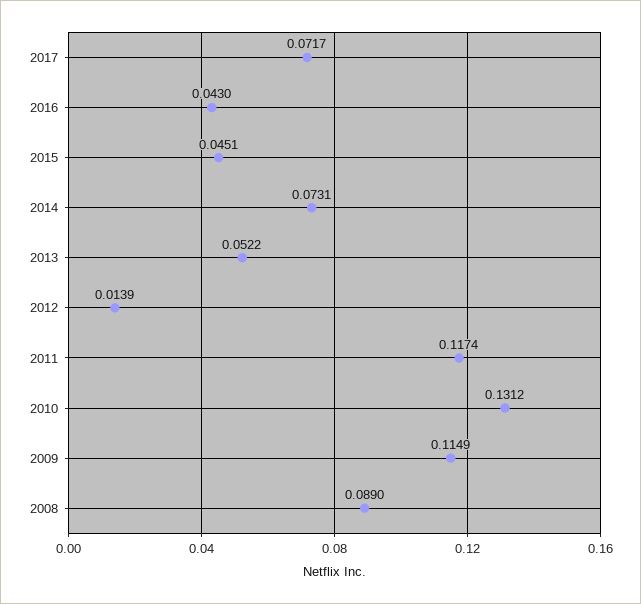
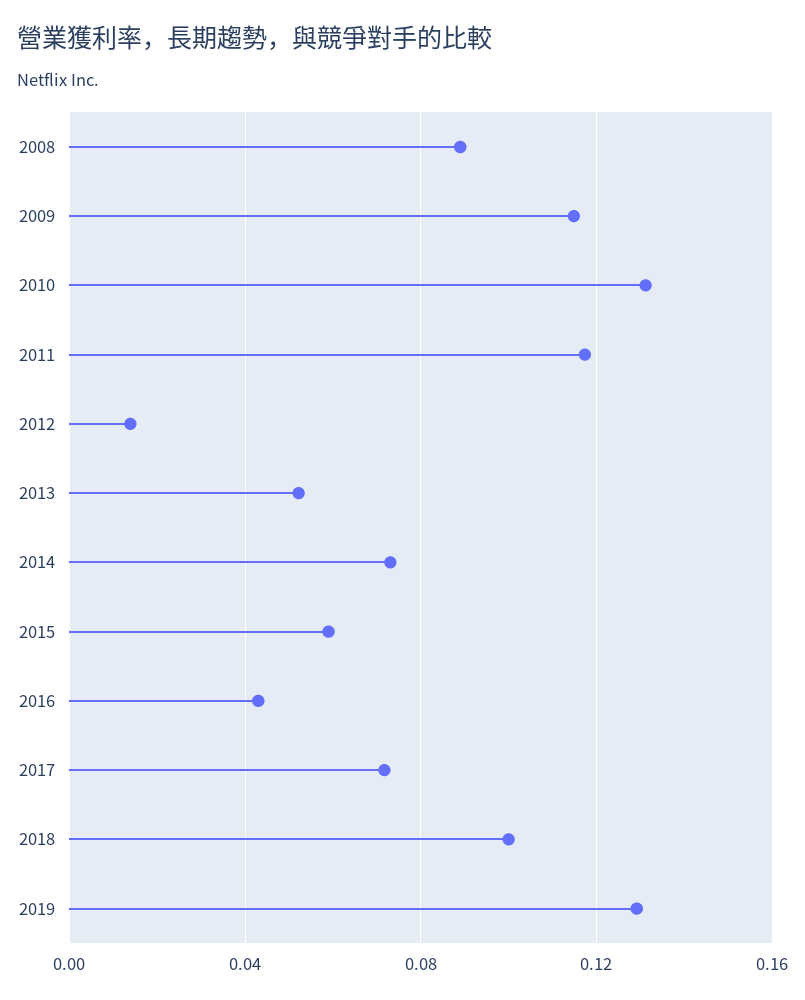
2015: 0.0451 -> 0.06
2018: none -> 0.1
2019: none -> 0.13

